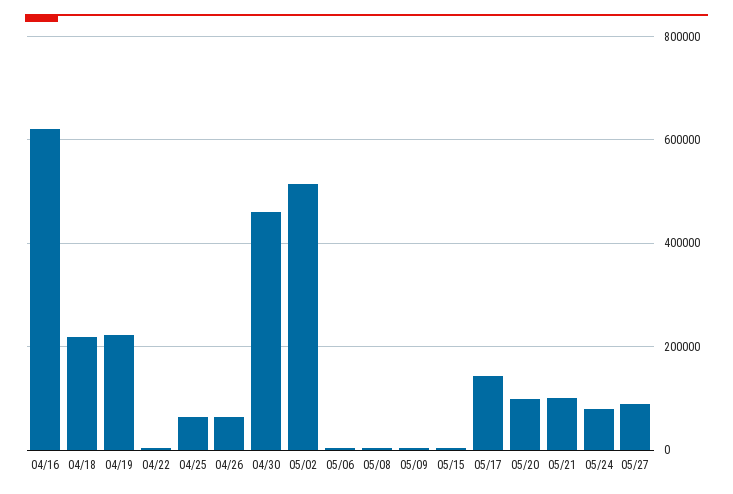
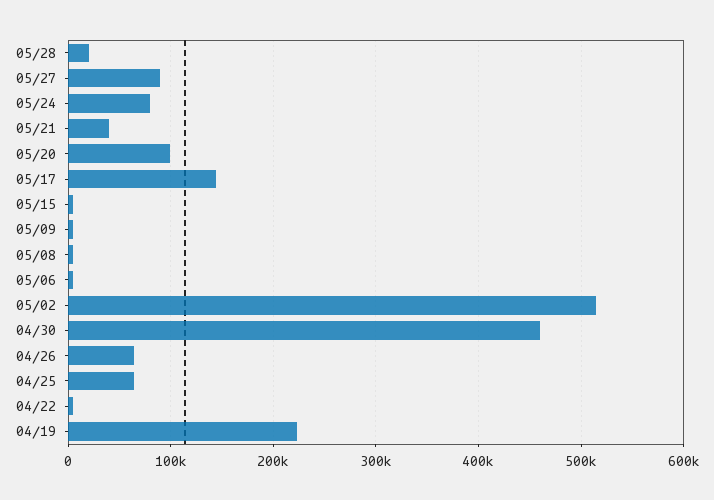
04/16: 620000 -> none
04/18: 220000 -> none
05/21: 100000 -> 40000
05/28: none -> 20000

